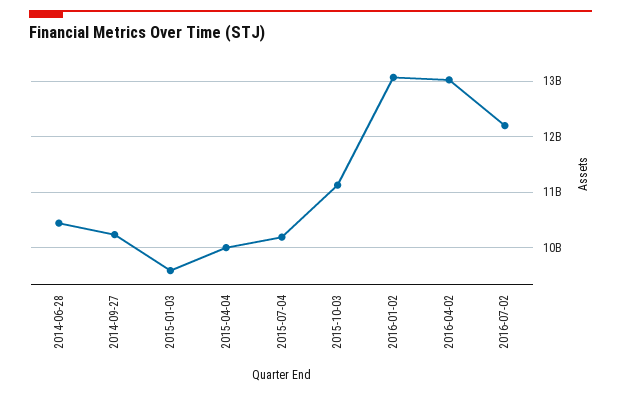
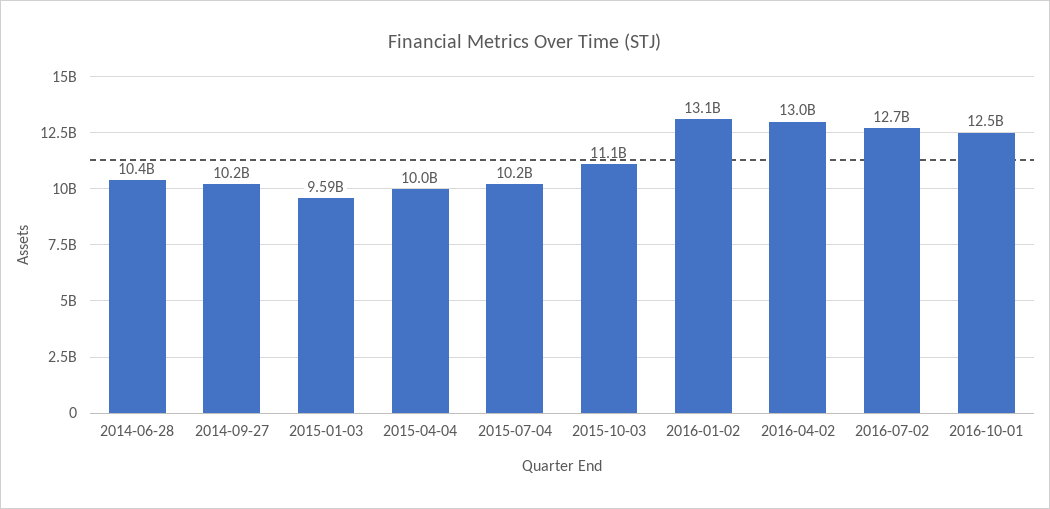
2016-07-02: 12200000000 -> 12700000000
2016-10-01: none -> 12500000000

